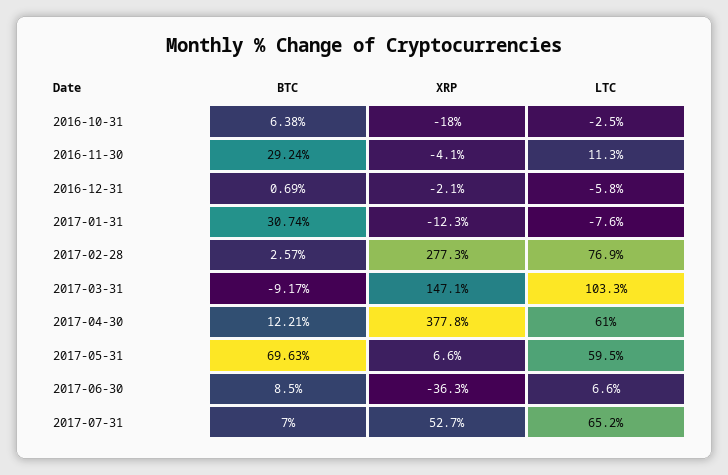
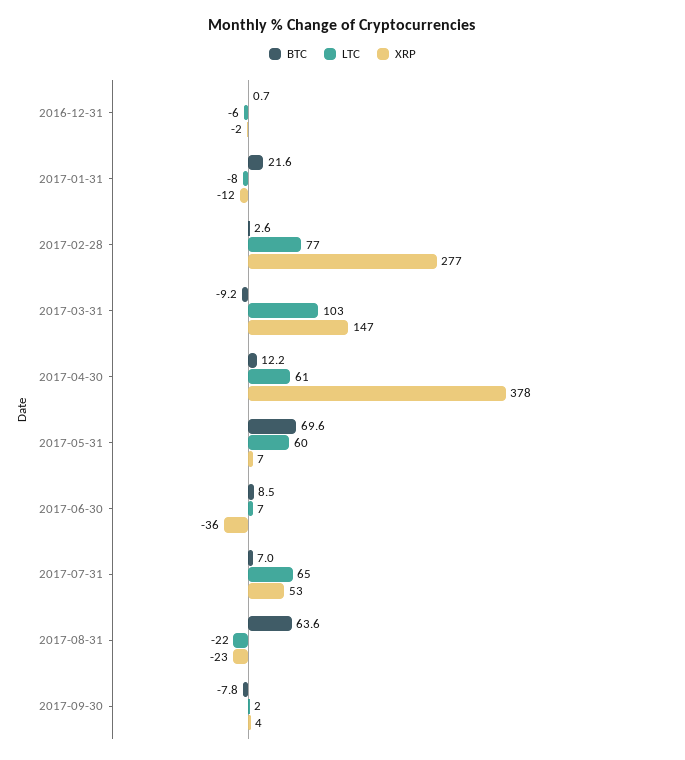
BTC, 2016-10-31: 6.38 -> none
XRP, 2016-10-31: -18 -> none
LTC, 2016-10-31: -2.5 -> none
BTC, 2016-11-30: 29.24 -> none
XRP, 2016-11-30: -4.1 -> none
LTC, 2016-11-30: 11.3 -> none
BTC, 2017-01-31: 30.74 -> 21.6
BTC, 2017-08-31: none -> 63.6
LTC, 2017-08-31: none -> -22
XRP, 2017-08-31: none -> -23
BTC, 2017-09-30: none -> -7.8
LTC, 2017-09-30: none -> 2
XRP, 2017-09-30: none -> 4

